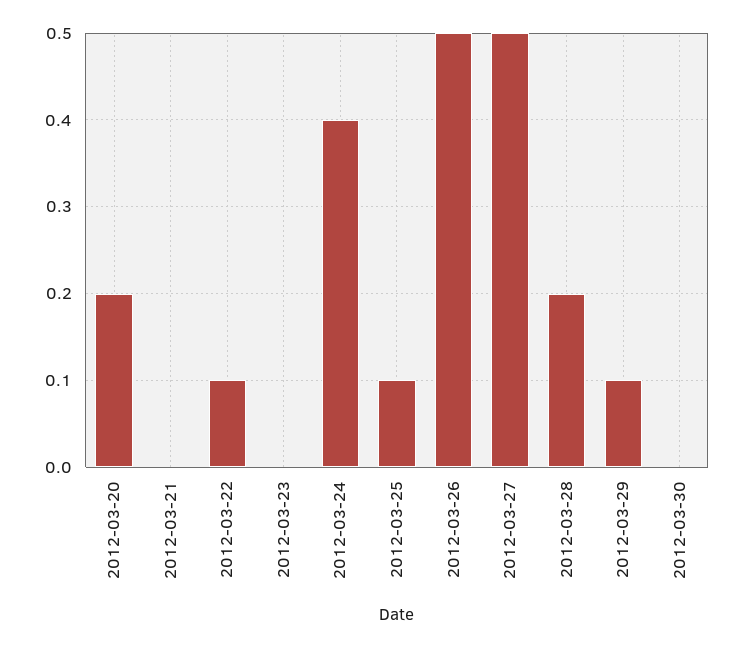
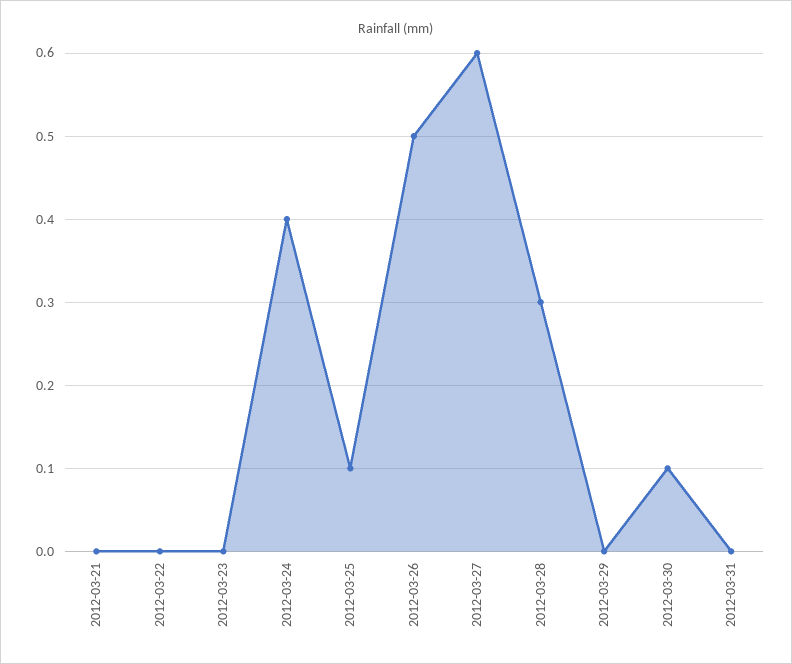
2012-03-20: 0.2 -> none
2012-03-22: 0.1 -> 0
2012-03-27: 0.5 -> 0.6
2012-03-28: 0.2 -> 0.3
2012-03-29: 0.1 -> 0
2012-03-30: 0 -> 0.1
2012-03-31: none -> 0

